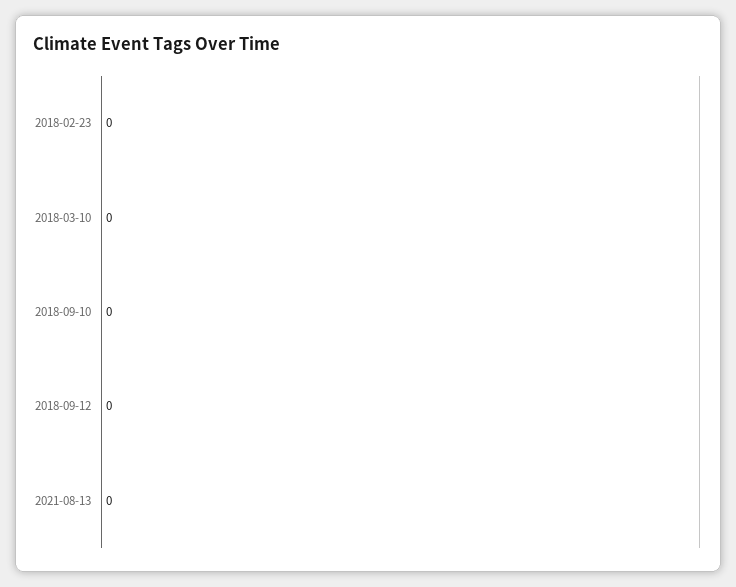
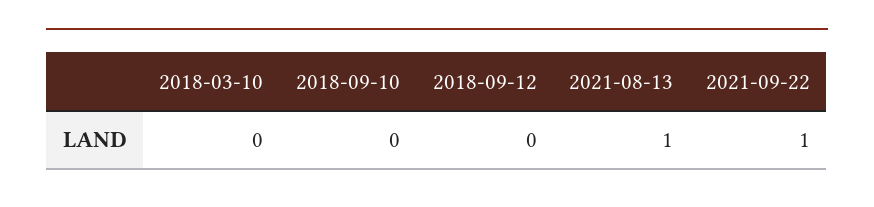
2018-02-23: 0 -> none
2021-08-13: 0 -> 1
2021-09-22: none -> 1

